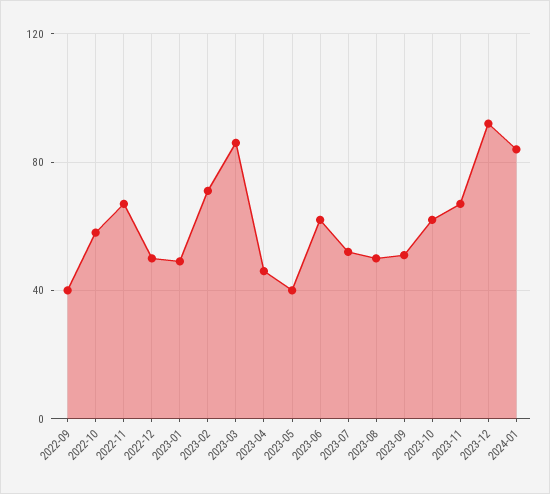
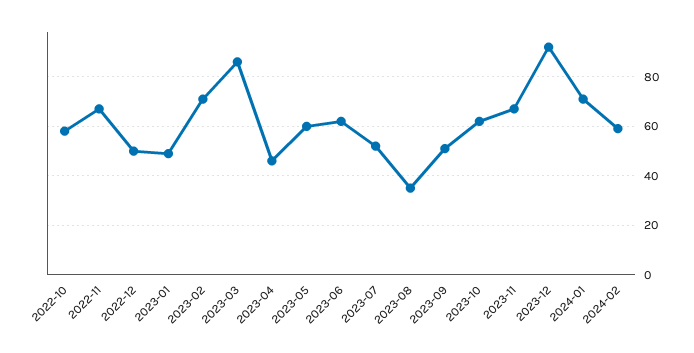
2022-09: 40 -> none
2023-05: 40 -> 60
2023-08: 50 -> 35
2024-01: 85 -> 70
2024-02: none -> 60

